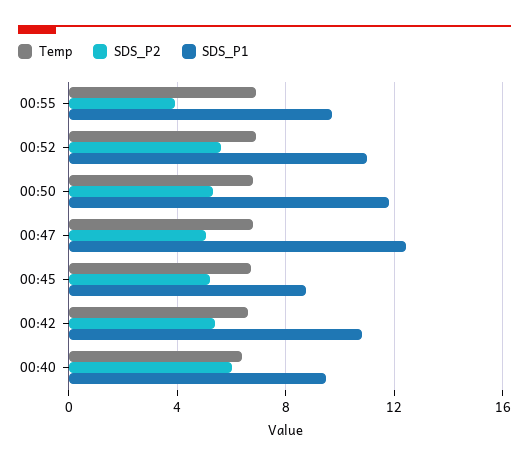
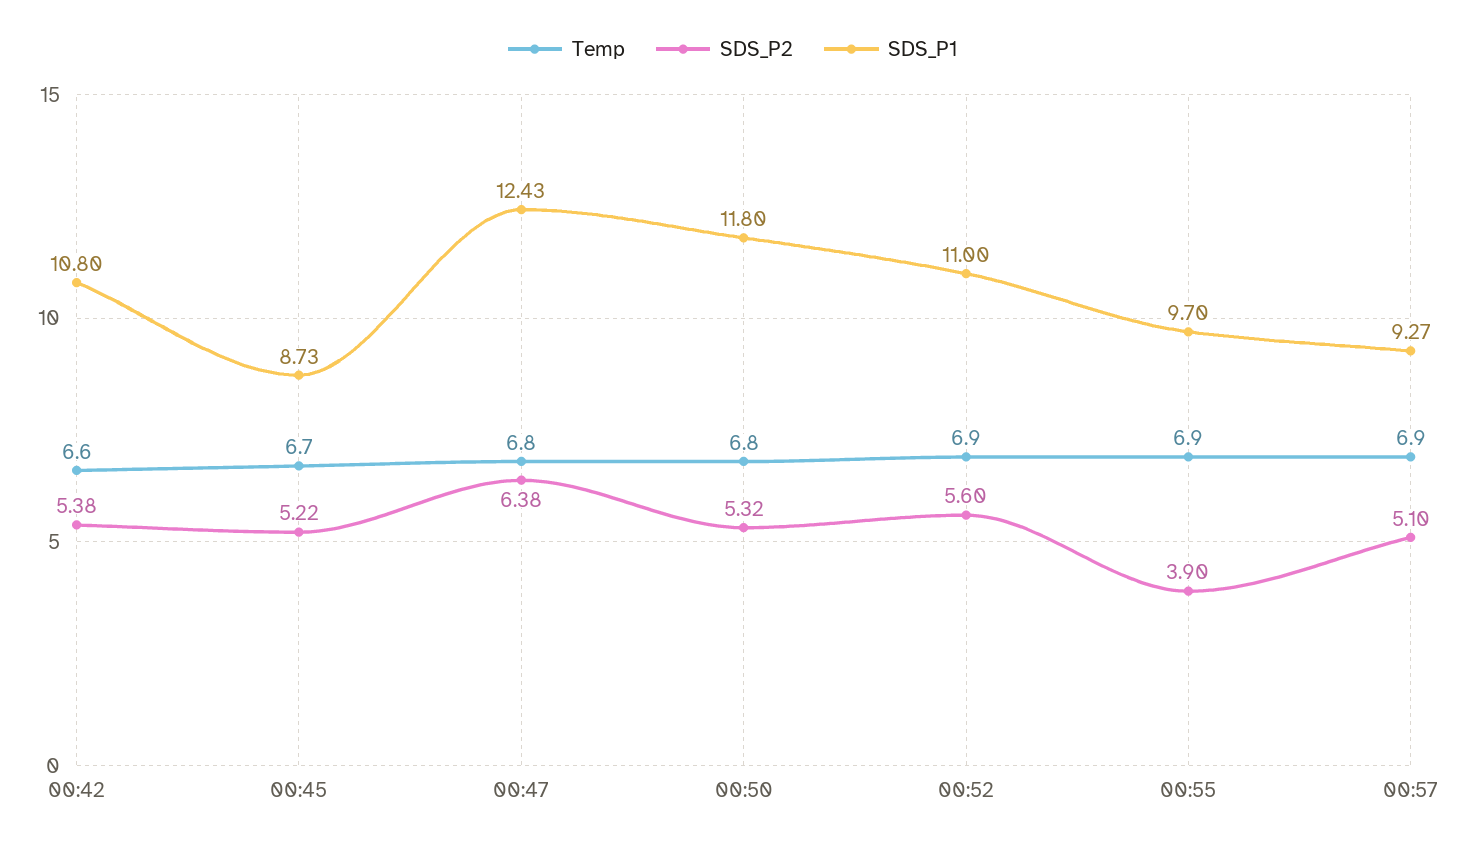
SDS_P2, 00:47: 5 -> 6.38
Temp, 00:40: 6.5 -> none
SDS_P2, 00:40: 6 -> none
SDS_P1, 00:40: 9.5 -> none
Temp, 00:57: none -> 6.9
SDS_P2, 00:57: none -> 5.1
SDS_P1, 00:57: none -> 9.27

